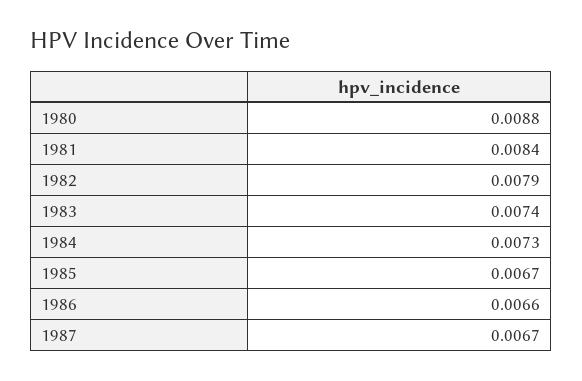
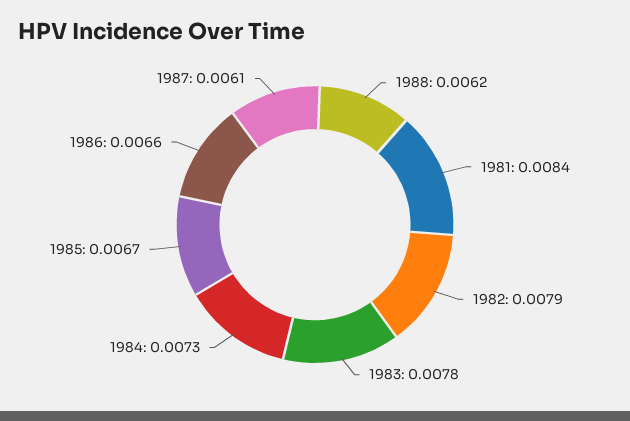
1980: 0.0088 -> none
1983: 0.0074 -> 0.0078
1987: 0.0067 -> 0.0061
1988: none -> 0.0062

